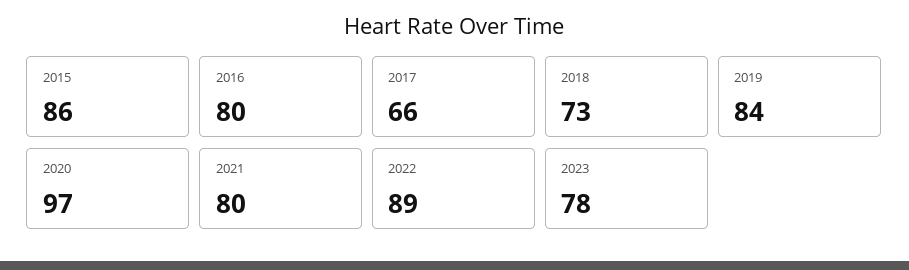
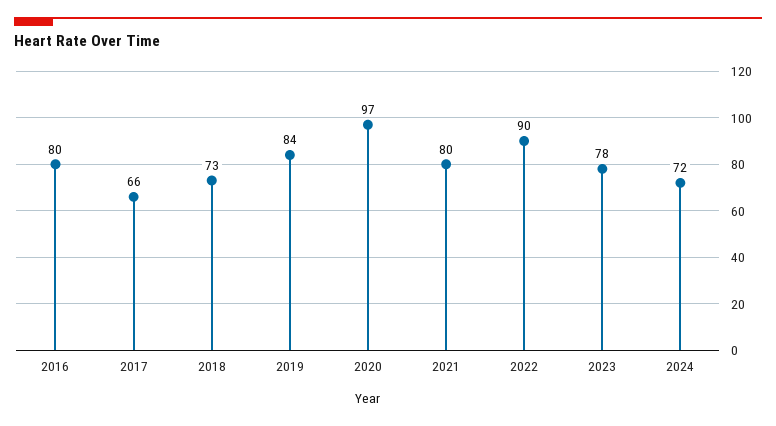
2015: 86 -> none
2022: 89 -> 90
2024: none -> 72

